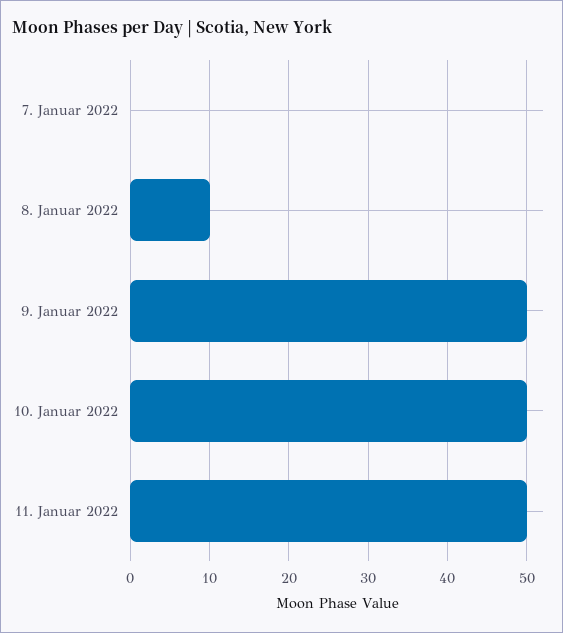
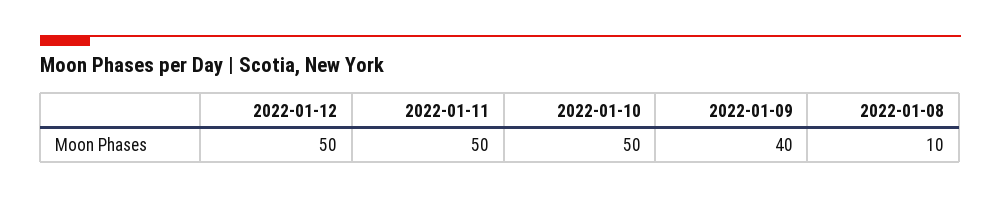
7. Januar 2022: 0 -> none
9. Januar 2022: 50 -> 40
2022-01-12: none -> 50

